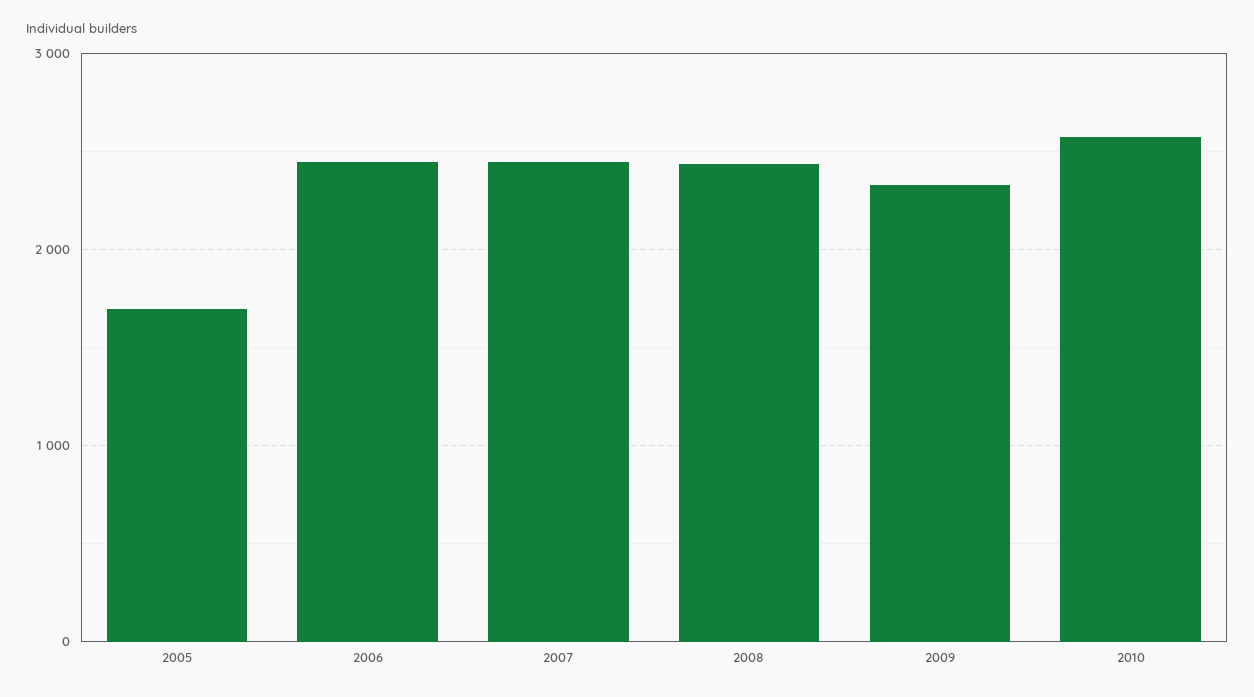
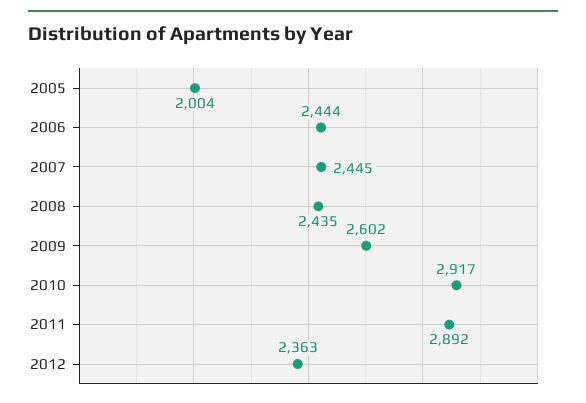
2005: 1700 -> 2004
2009: 2300 -> 2602
2010: 2600 -> 2917
2011: none -> 2892
2012: none -> 2363

